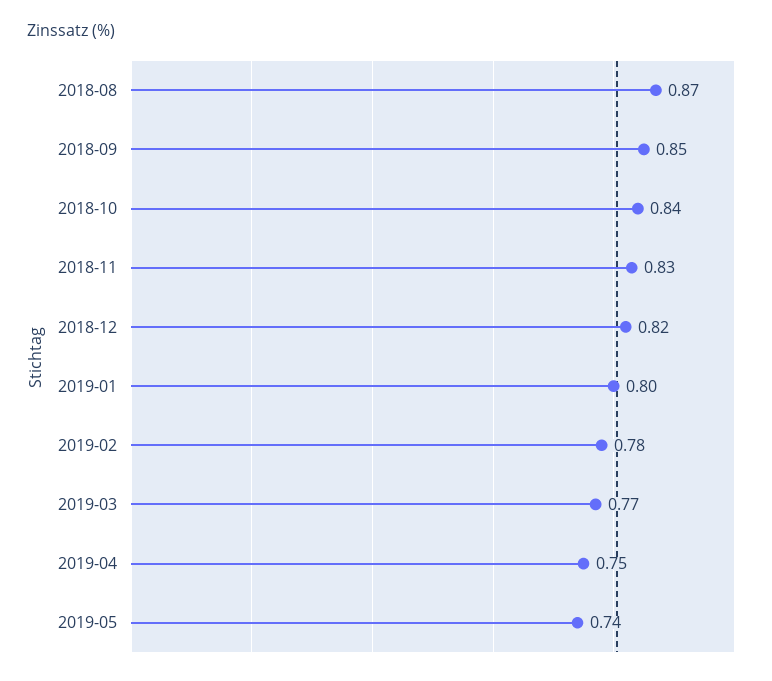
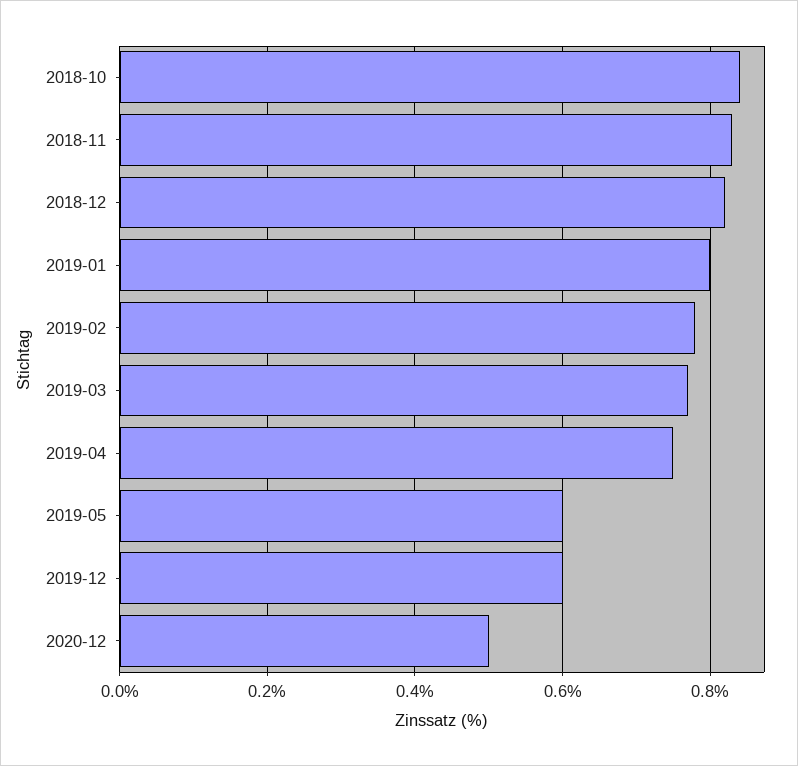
2018-08: 0.87 -> none
2018-09: 0.85 -> none
2019-05: 0.74 -> 0.6
2019-12: none -> 0.6
2020-12: none -> 0.5

